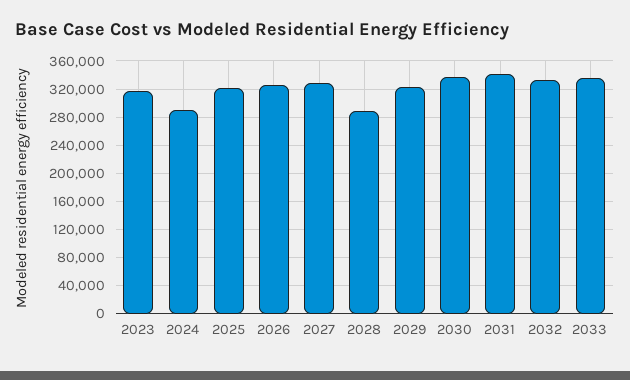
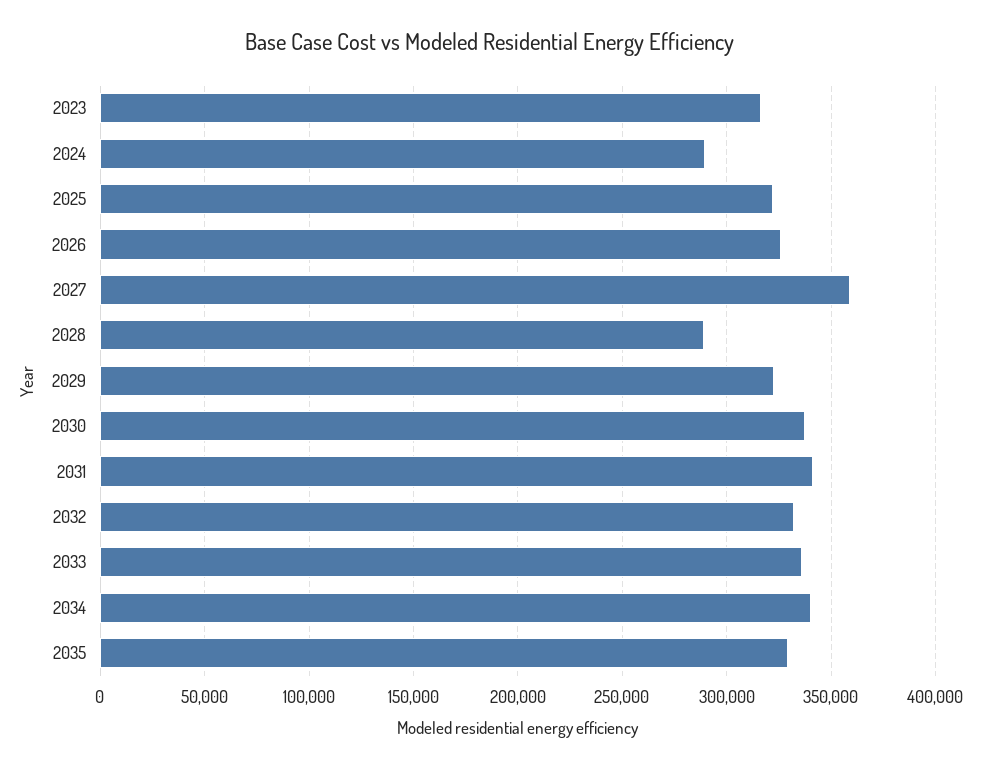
2027: 330000 -> 360000
2034: none -> 340000
2035: none -> 330000

